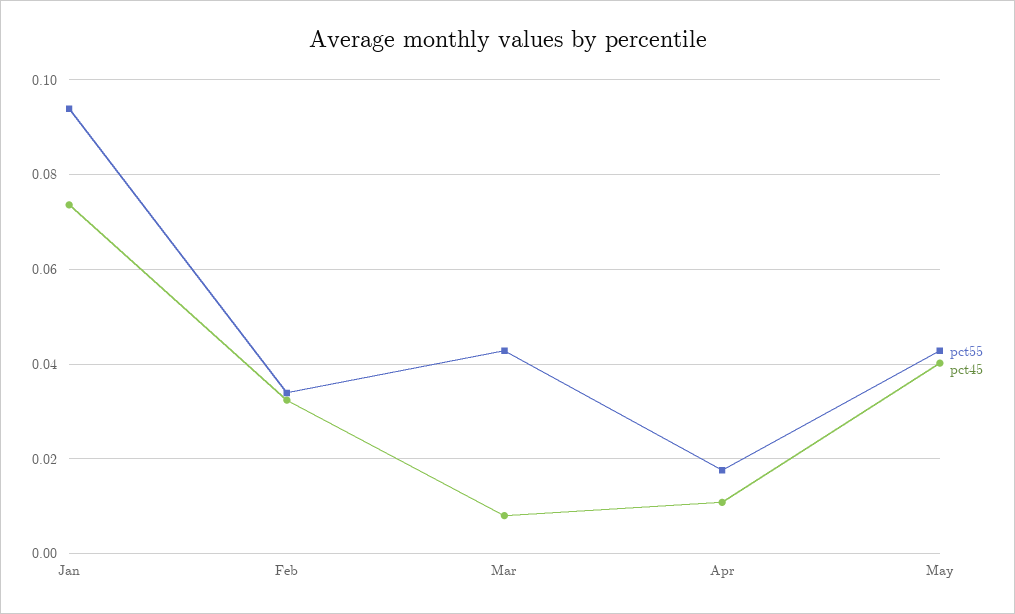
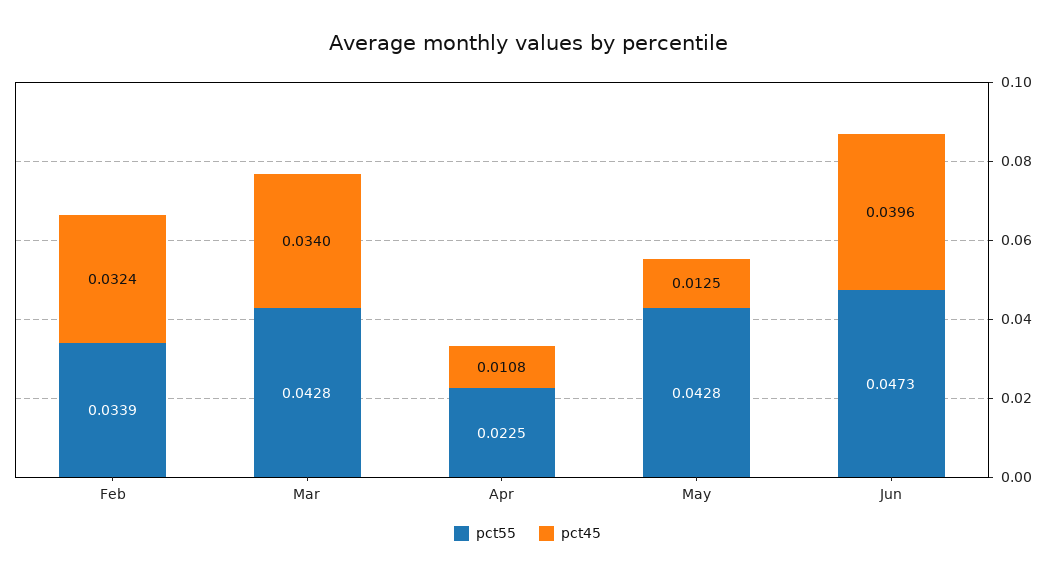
pct55, Jan: 0.094 -> none
pct45, Jan: 0.074 -> none
pct45, Mar: 0.008 -> 0.034
pct55, Apr: 0.018 -> 0.0225
pct45, May: 0.04 -> 0.0125
pct55, Jun: none -> 0.0473
pct45, Jun: none -> 0.0396

